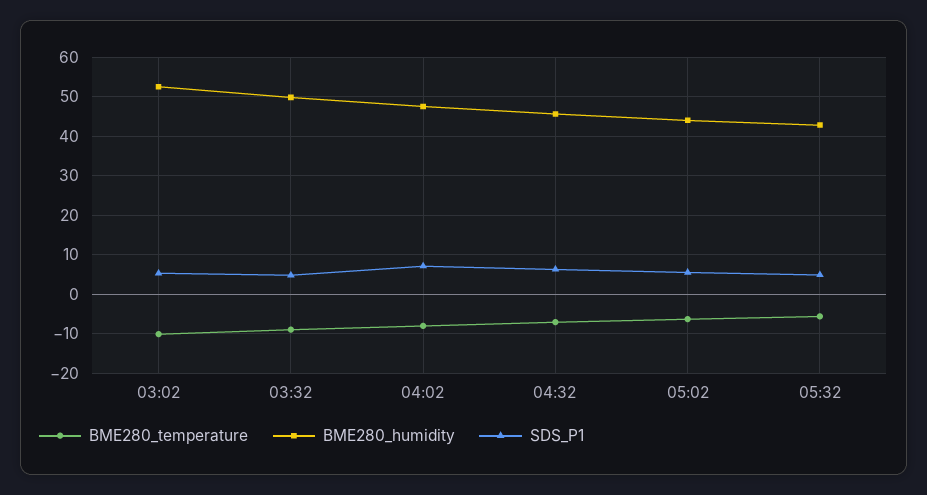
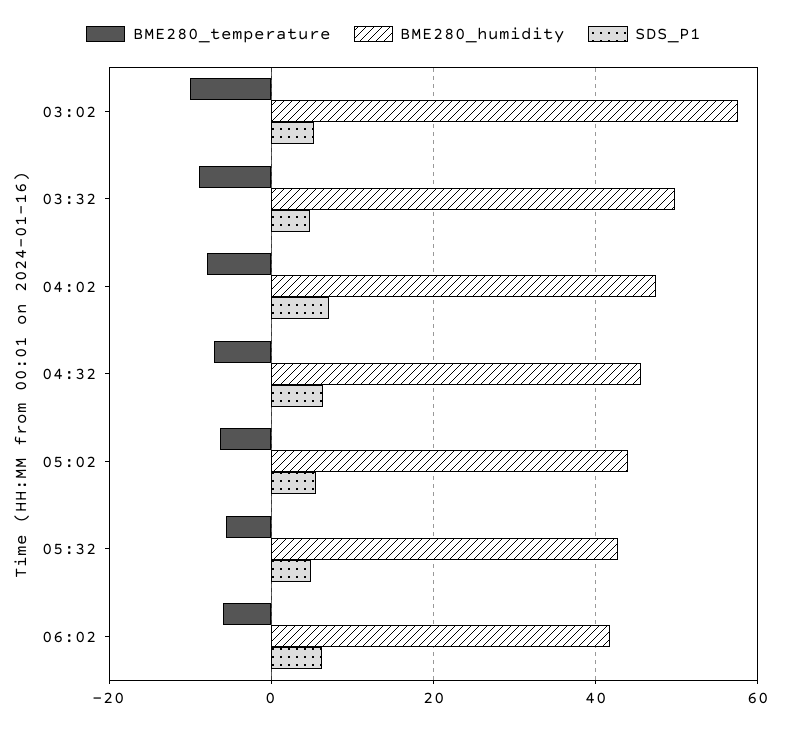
BME280_humidity, 03:02: 52 -> 58
BME280_temperature, 06:02: none -> -6
BME280_humidity, 06:02: none -> 42
SDS_P1, 06:02: none -> 6

